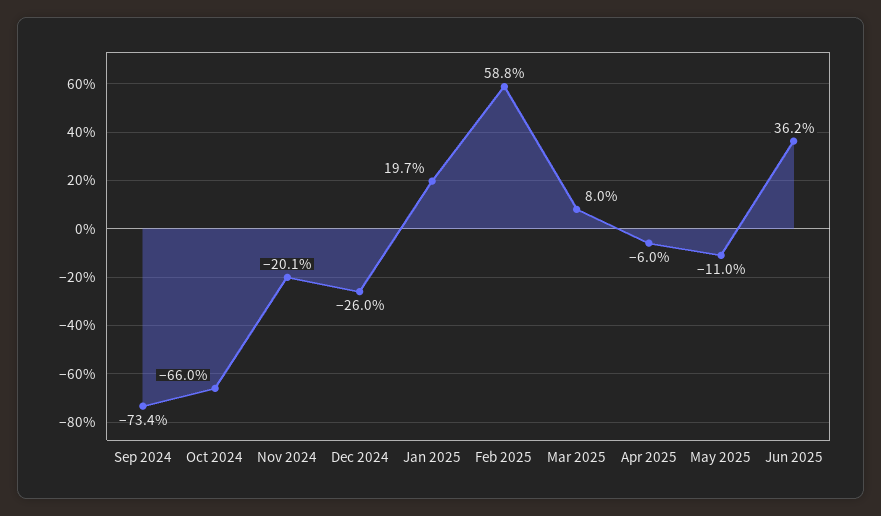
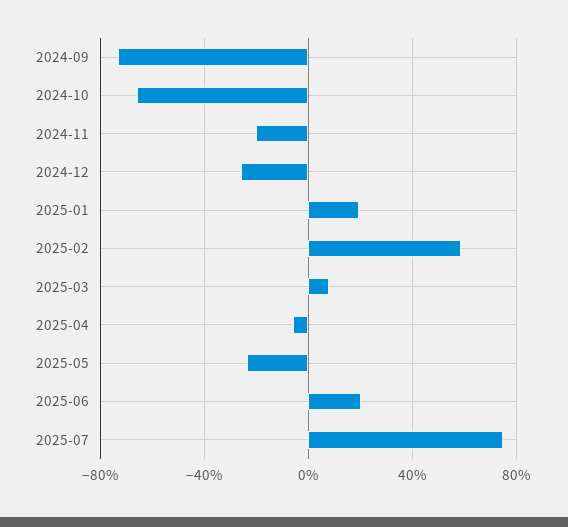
May 2025: -11 -> -25
Jun 2025: 36.2 -> 20
2025-07: none -> 75

